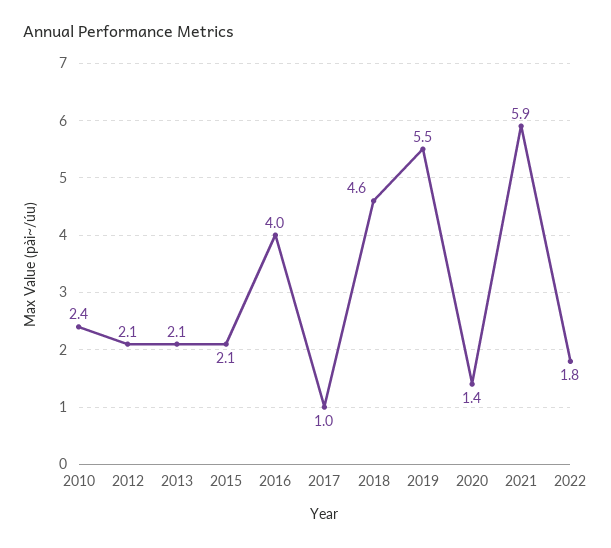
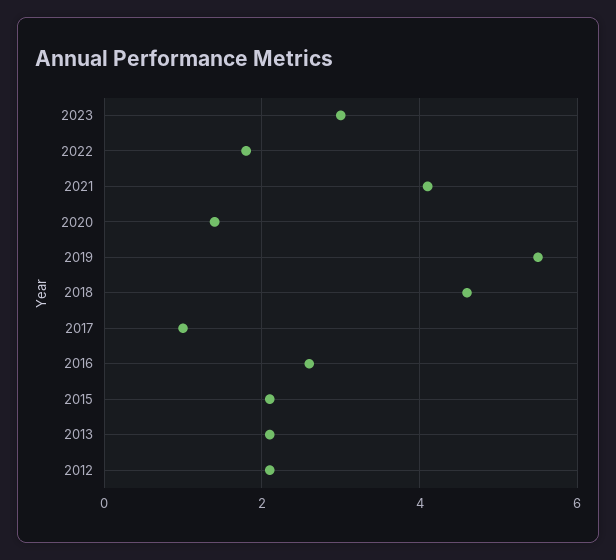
2010: 2.4 -> none
2016: 4 -> 2.5
2021: 5.9 -> 4
2023: none -> 3

